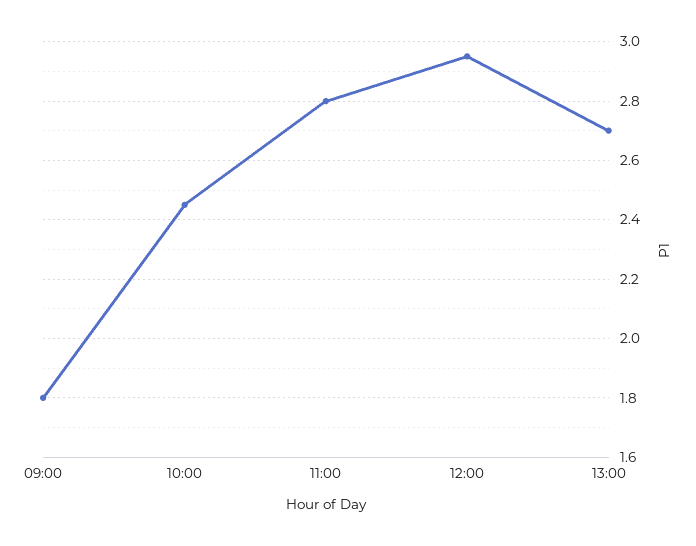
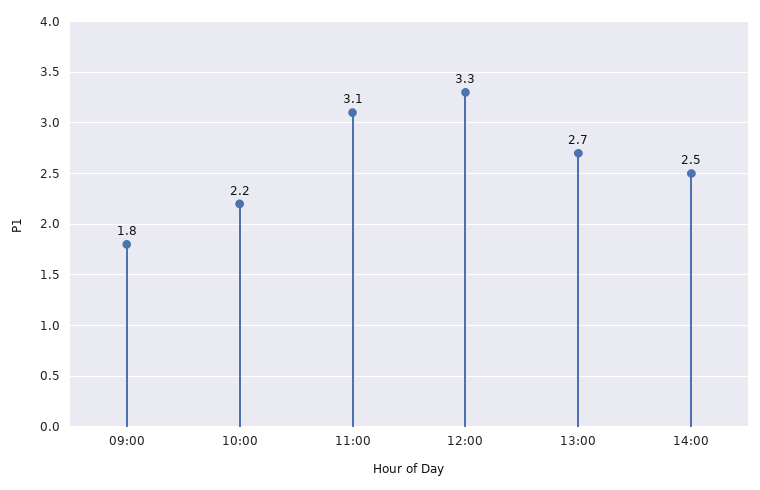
10:00: 2.45 -> 2.2
11:00: 2.8 -> 3.1
12:00: 2.95 -> 3.3
14:00: none -> 2.5

